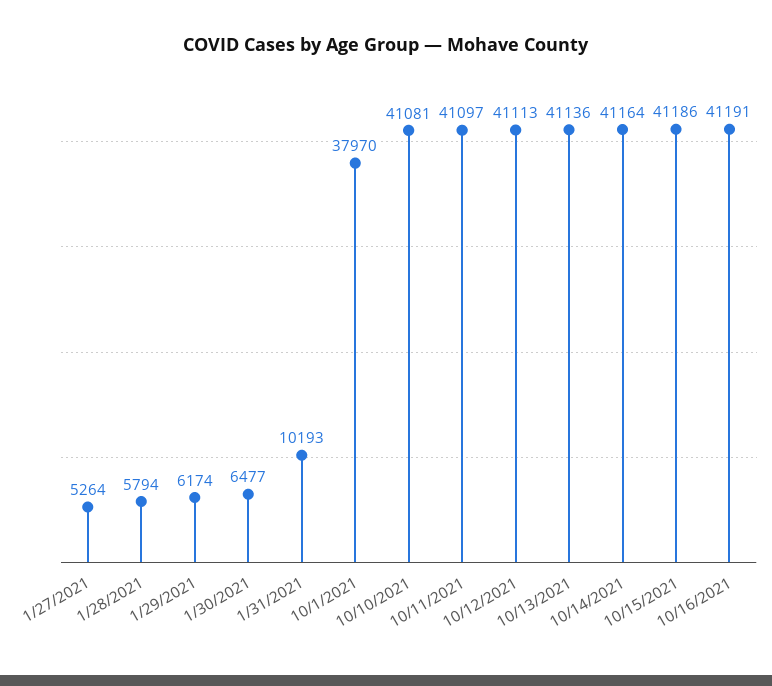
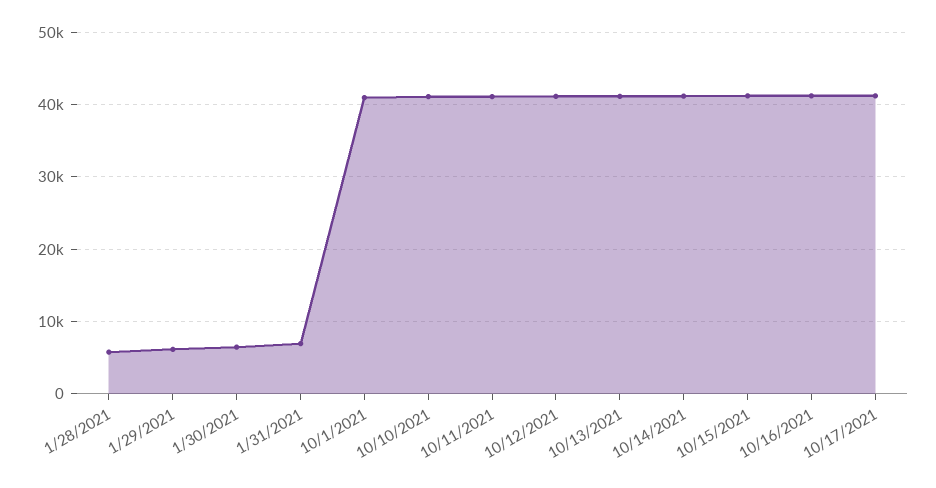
1/27/2021: 5264 -> none
1/31/2021: 10193 -> 7000
10/1/2021: 37970 -> 41000
10/17/2021: none -> 41000

